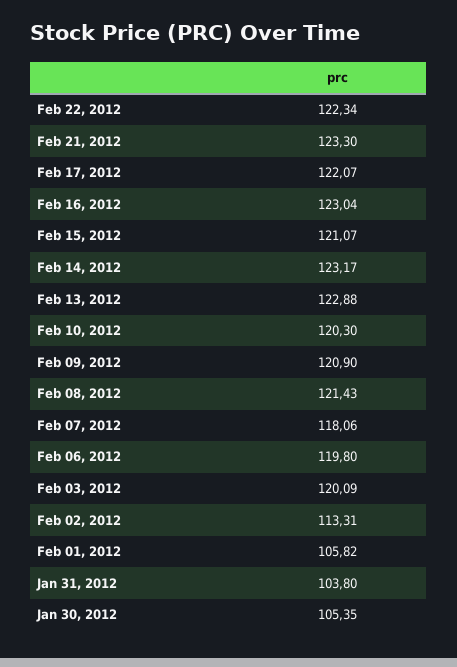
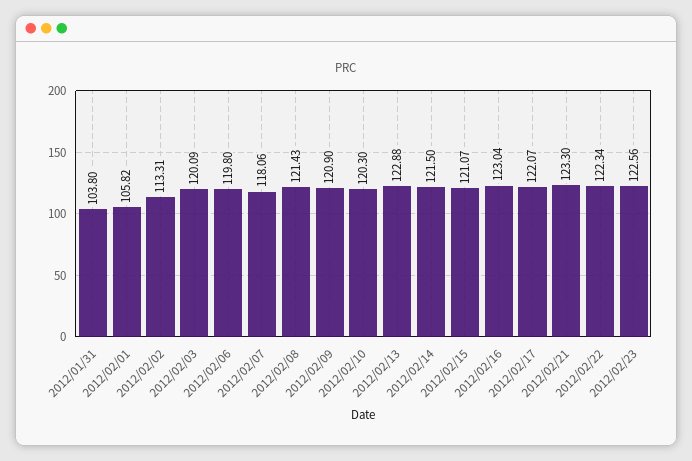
Feb 14, 2012: 123.17 -> 121.5
Jan 30, 2012: 105.35 -> none
2012/02/23: none -> 122.56

